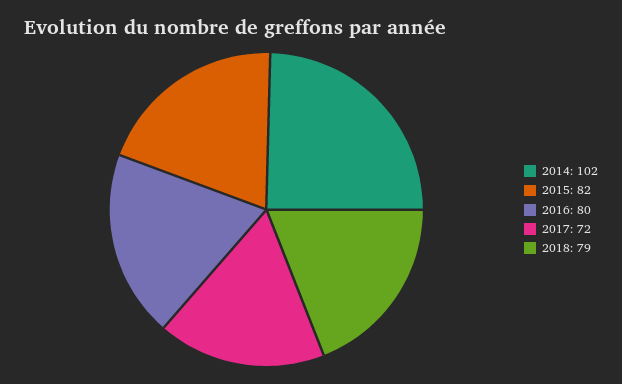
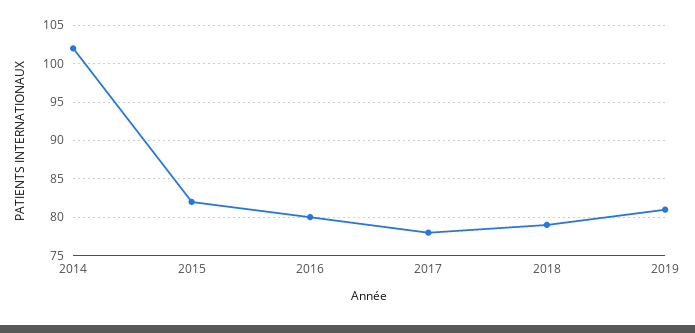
2017: 72 -> 78
2019: none -> 81

